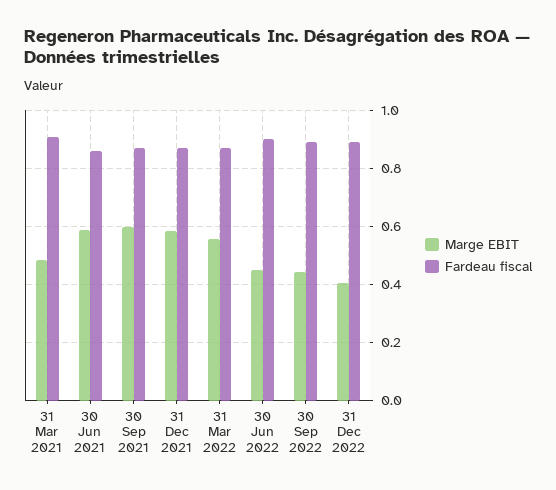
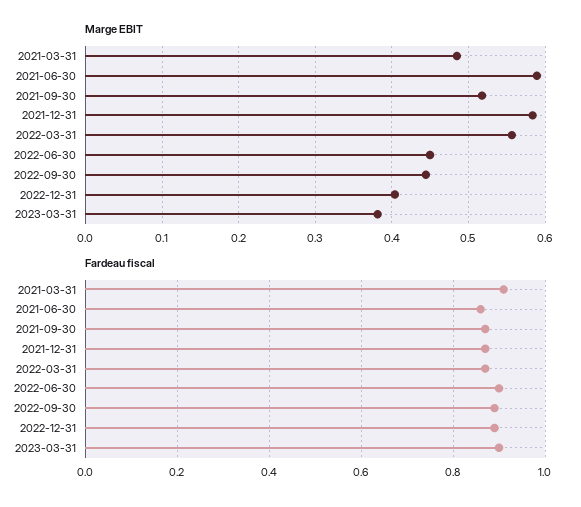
Marge EBIT, 30 Sep 2021: 0.6 -> 0.52
Marge EBIT, 2023-03-31: none -> 0.38
Fardeau fiscal, 2023-03-31: none -> 0.9

